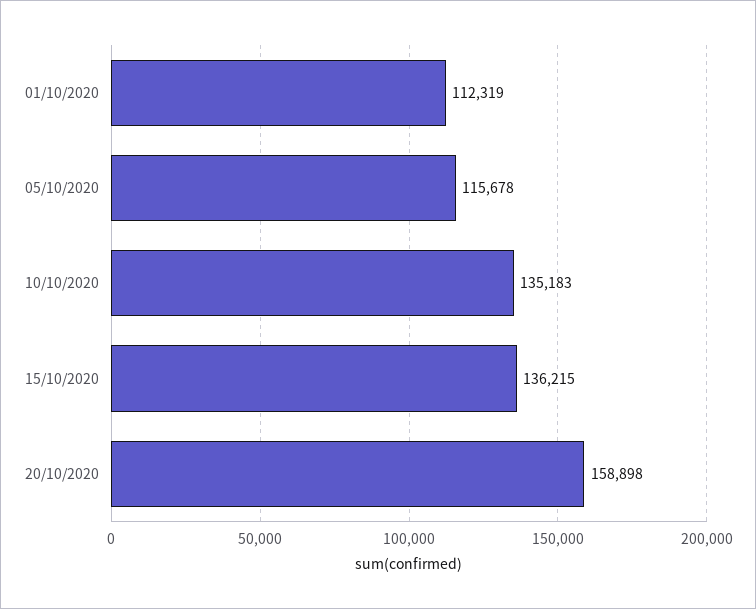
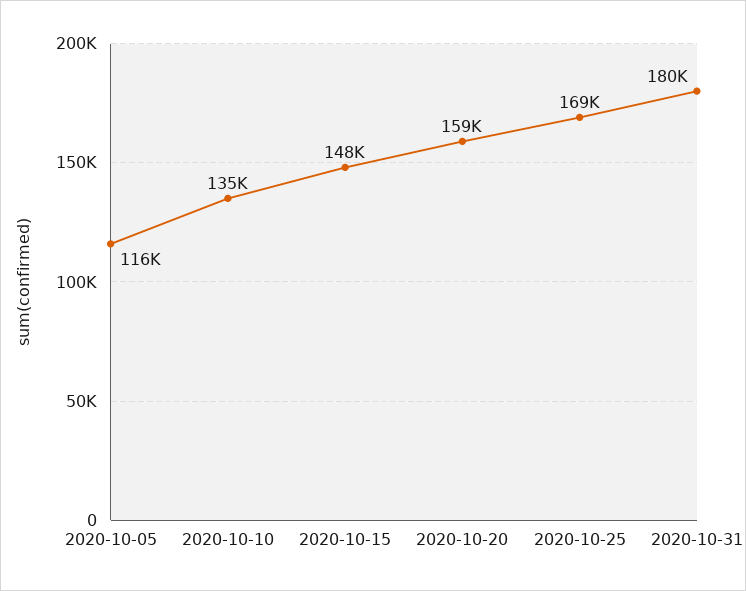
01/10/2020: 112319 -> none
15/10/2020: 136215 -> 148000
2020-10-25: none -> 169000
2020-10-31: none -> 180000

